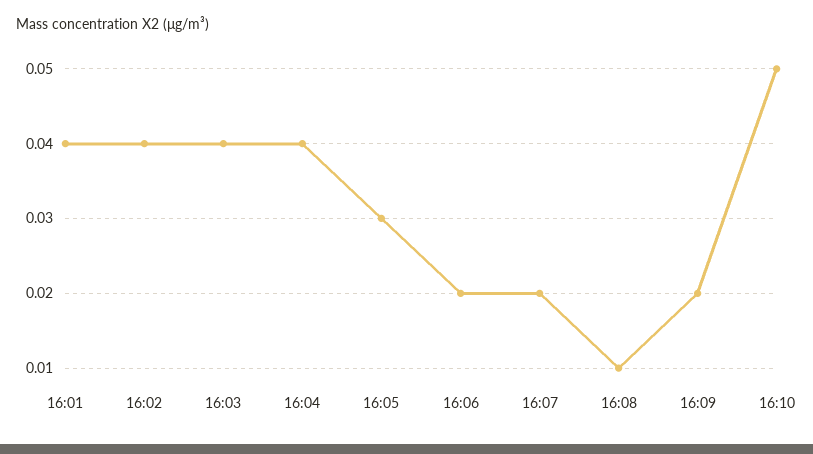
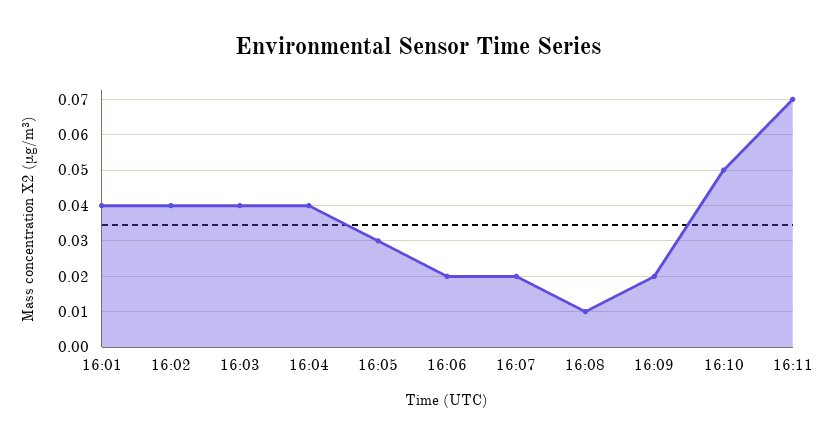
16:11: none -> 0.07

